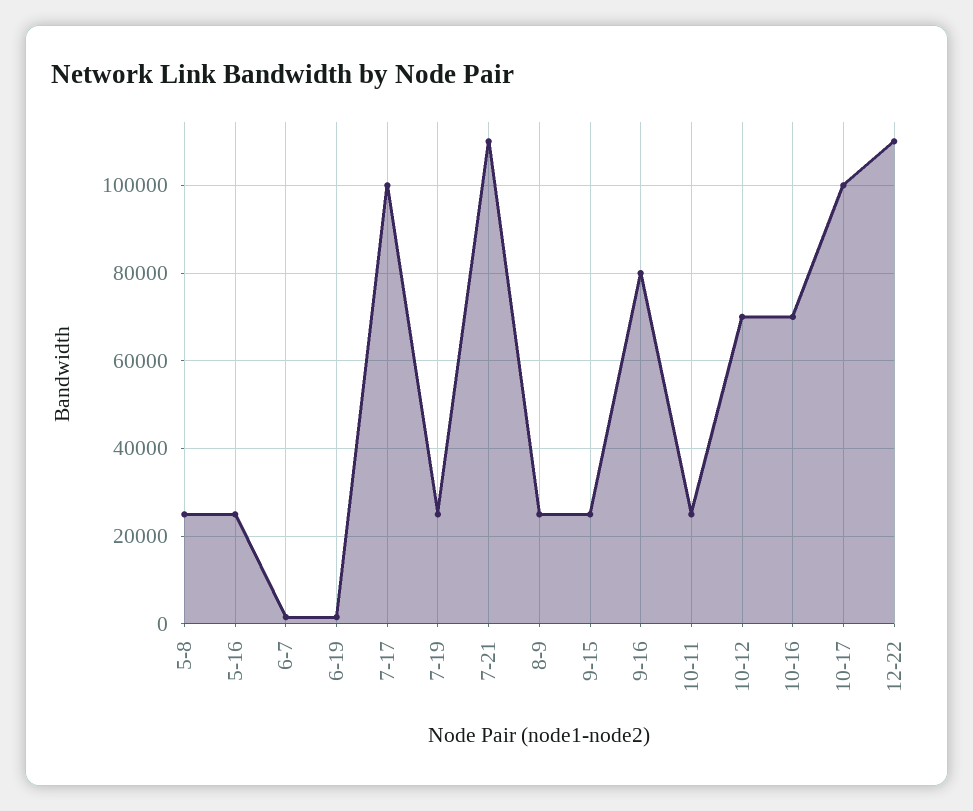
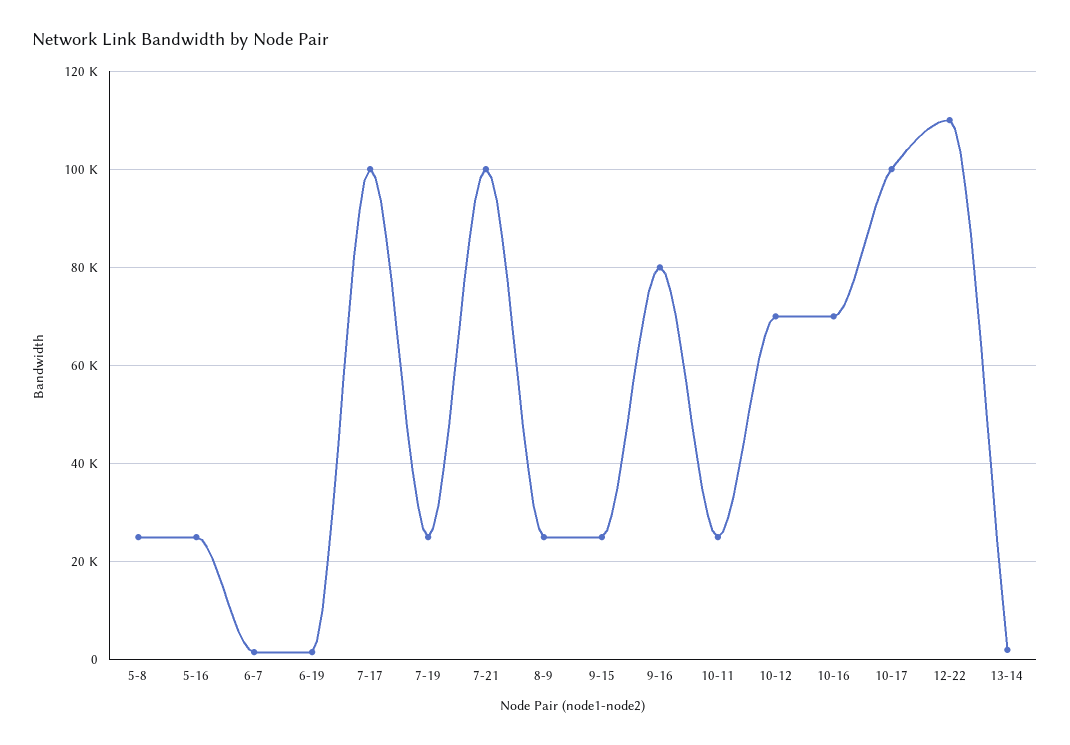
7-21: 110000 -> 100000
13-14: none -> 2000

